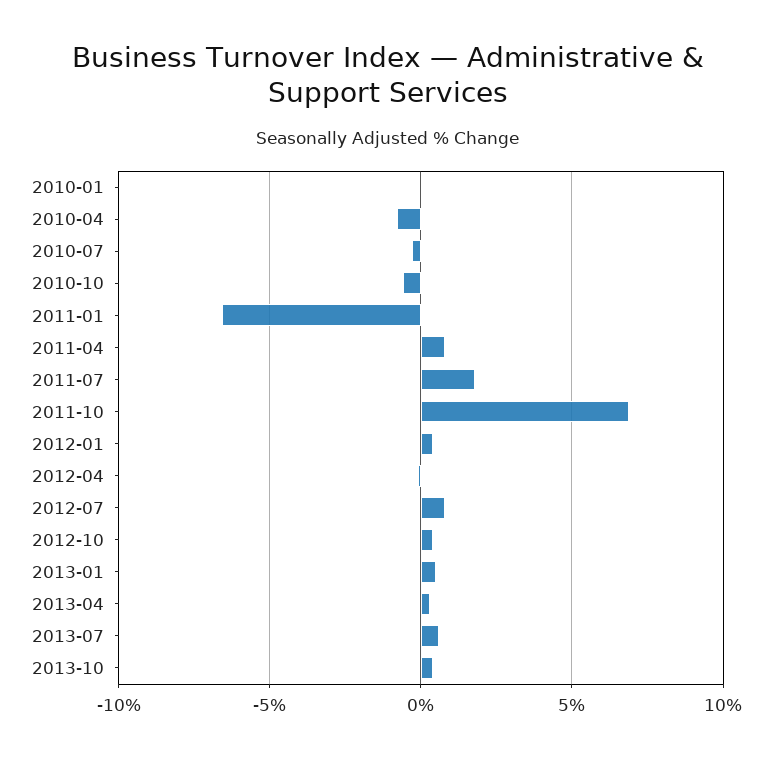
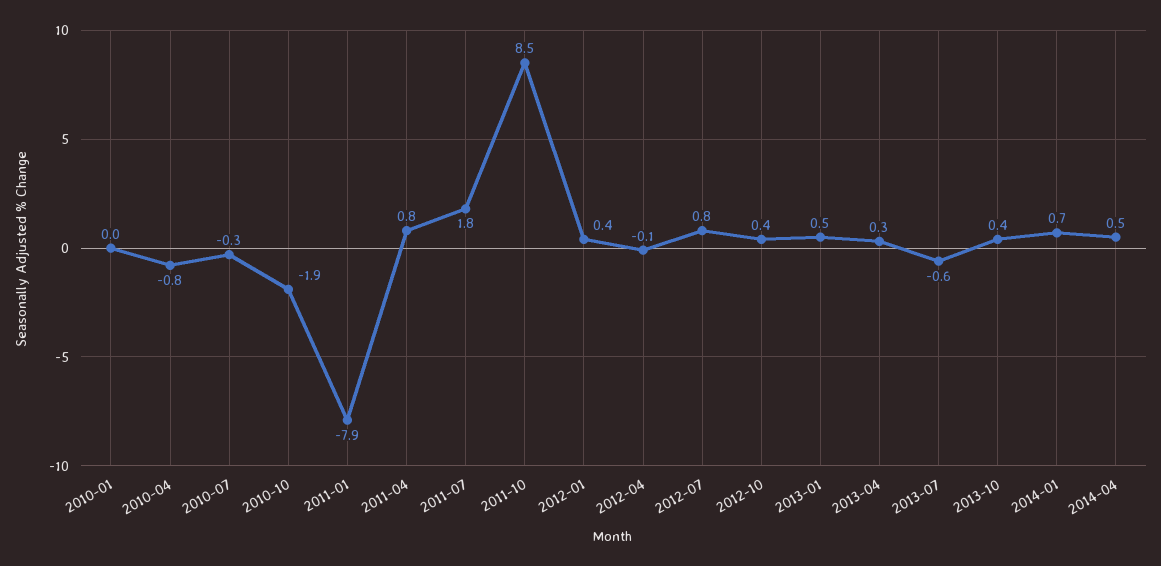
2010-10: -0.5 -> -1.9
2011-01: -6.5 -> -7.9
2011-10: 7 -> 8.5
2013-07: 0.5 -> -0.6
2014-01: none -> 0.7
2014-04: none -> 0.5

